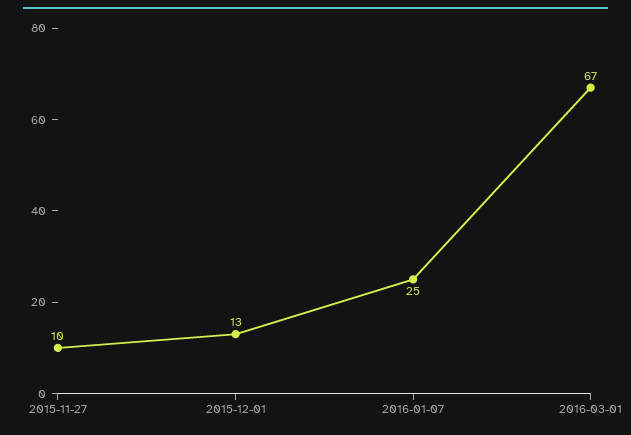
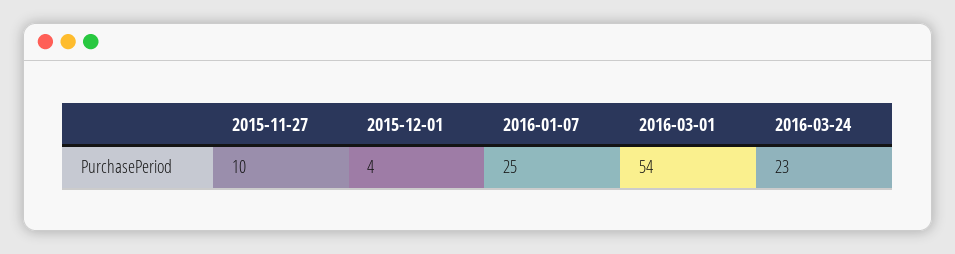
2015-12-01: 13 -> 4
2016-03-01: 67 -> 54
2016-03-24: none -> 23

